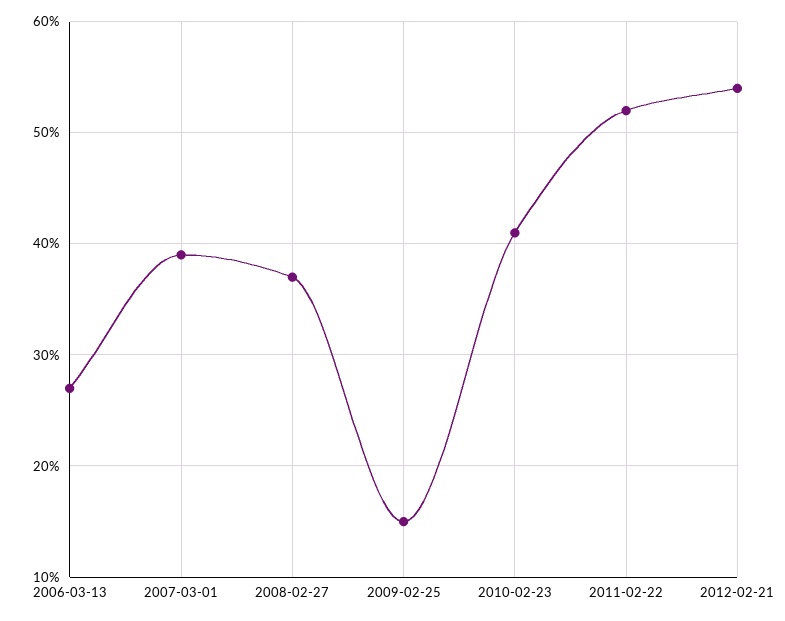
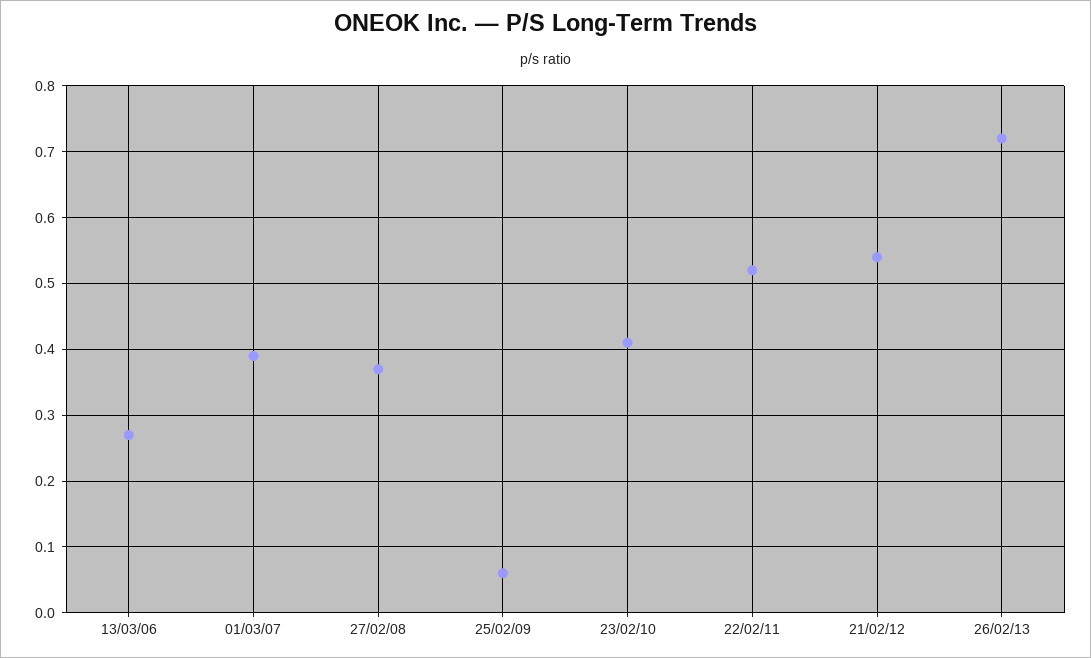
2009-02-25: 0.15 -> 0.06
26/02/13: none -> 0.72

